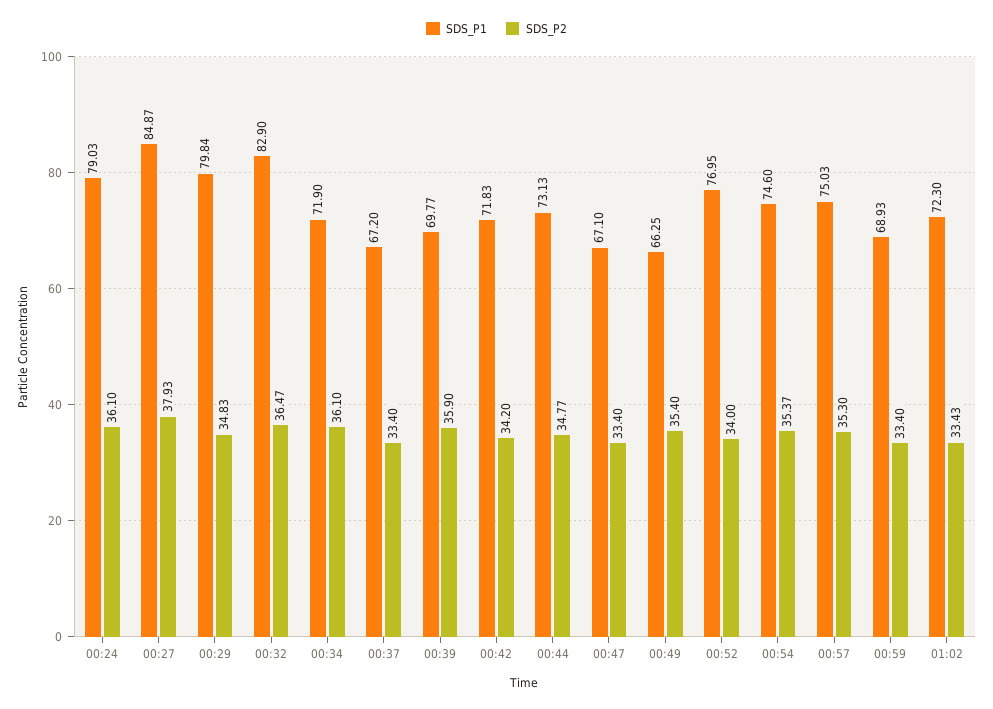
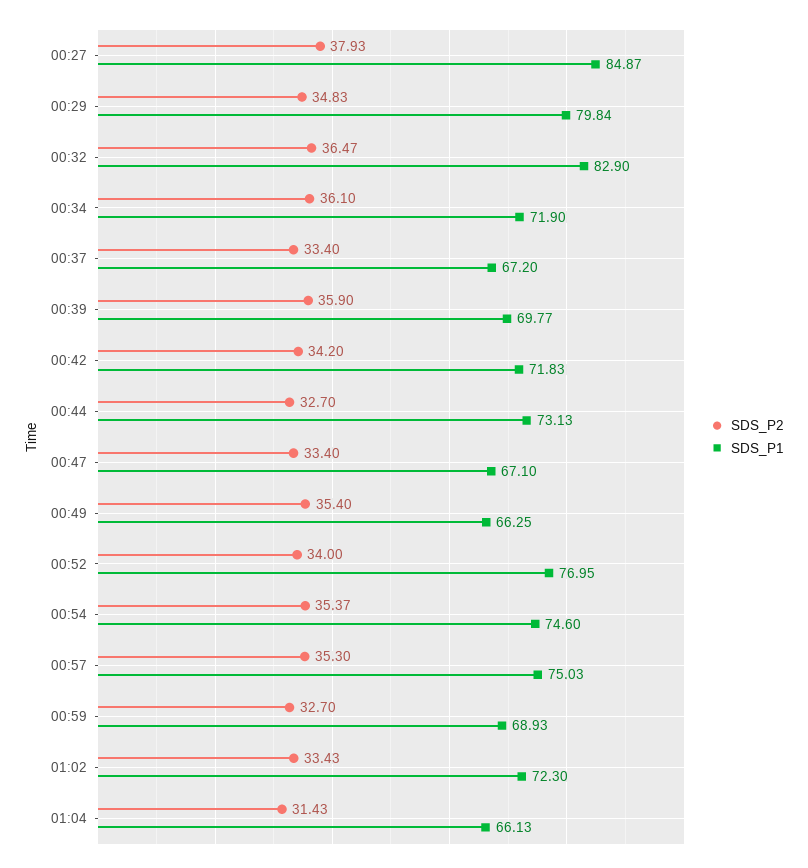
SDS_P1, 00:24: 79.03 -> none
SDS_P2, 00:24: 36.1 -> none
SDS_P2, 00:44: 34.77 -> 32.7
SDS_P2, 00:59: 33.4 -> 32.7
SDS_P2, 01:04: none -> 31.43
SDS_P1, 01:04: none -> 66.13

